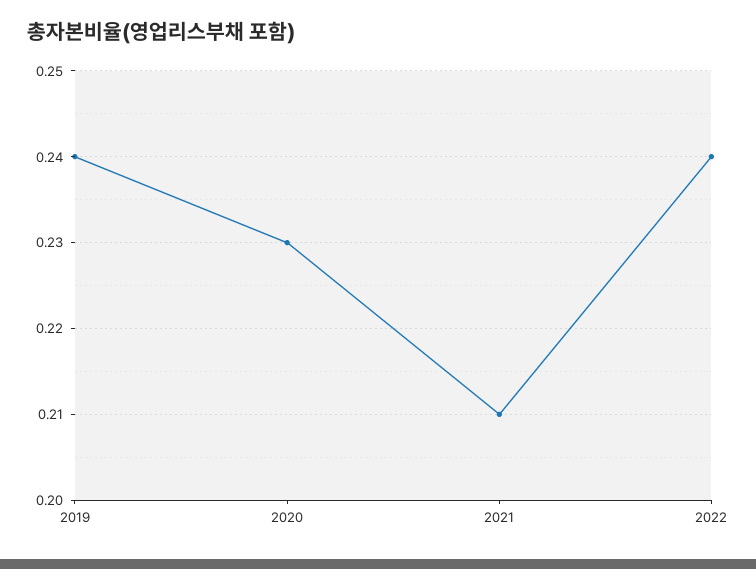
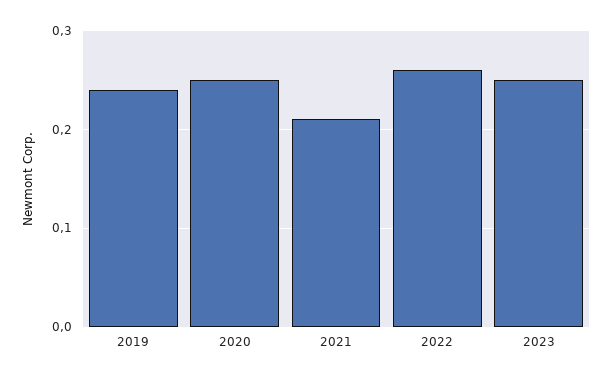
2020: 0.23 -> 0.25
2022: 0.24 -> 0.26
2023: none -> 0.25

